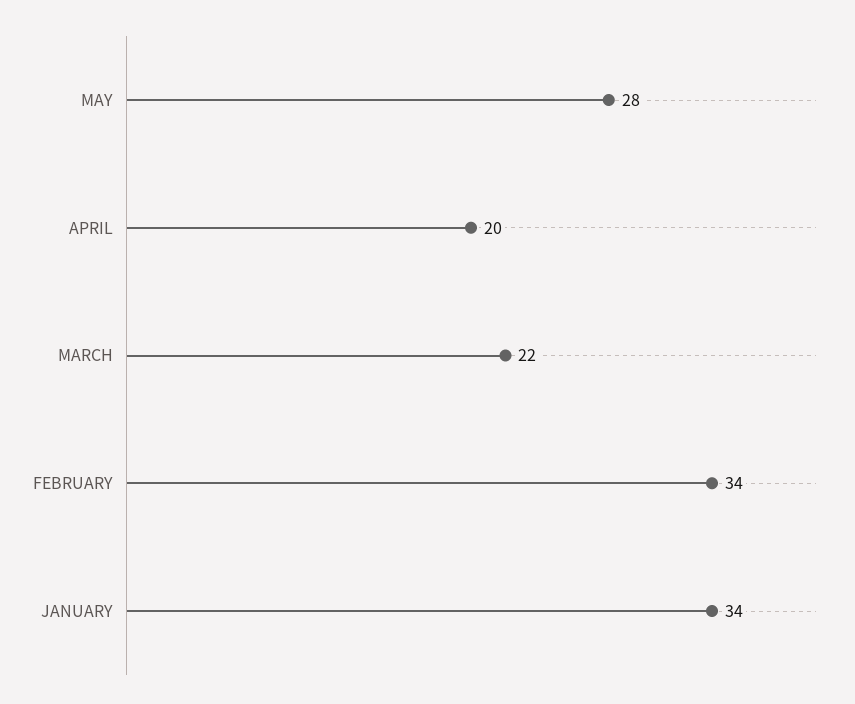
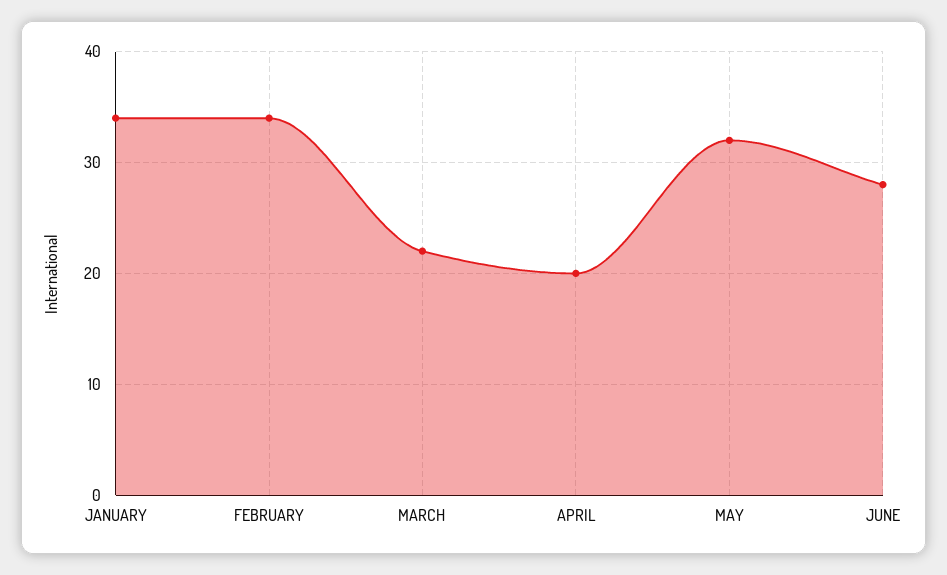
MAY: 28 -> 32
JUNE: none -> 28

